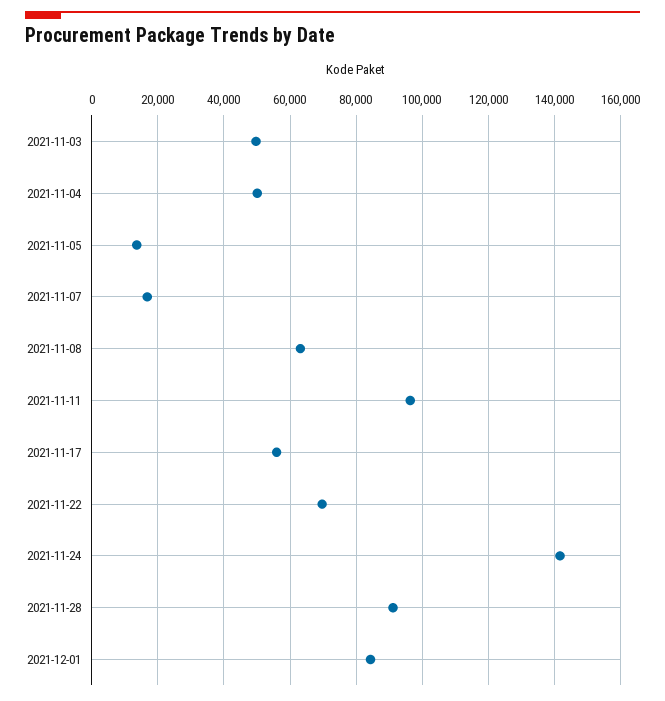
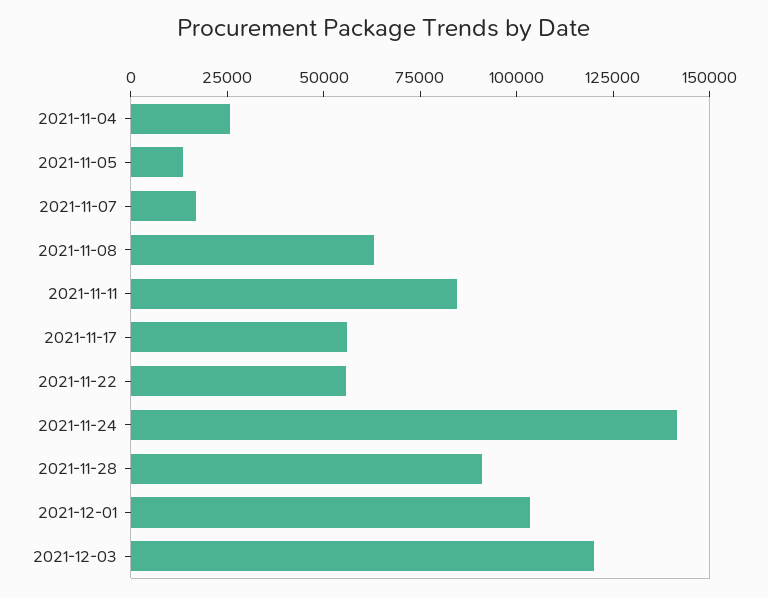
2021-11-03: 50000 -> none
2021-11-04: 50000 -> 25000
2021-11-11: 96000 -> 85000
2021-11-22: 70000 -> 55000
2021-12-01: 84000 -> 105000
2021-12-03: none -> 120000

